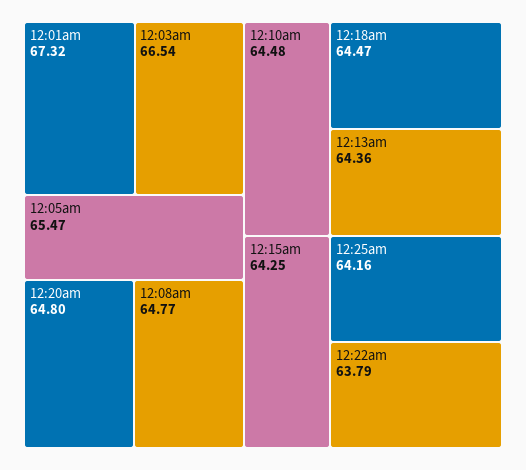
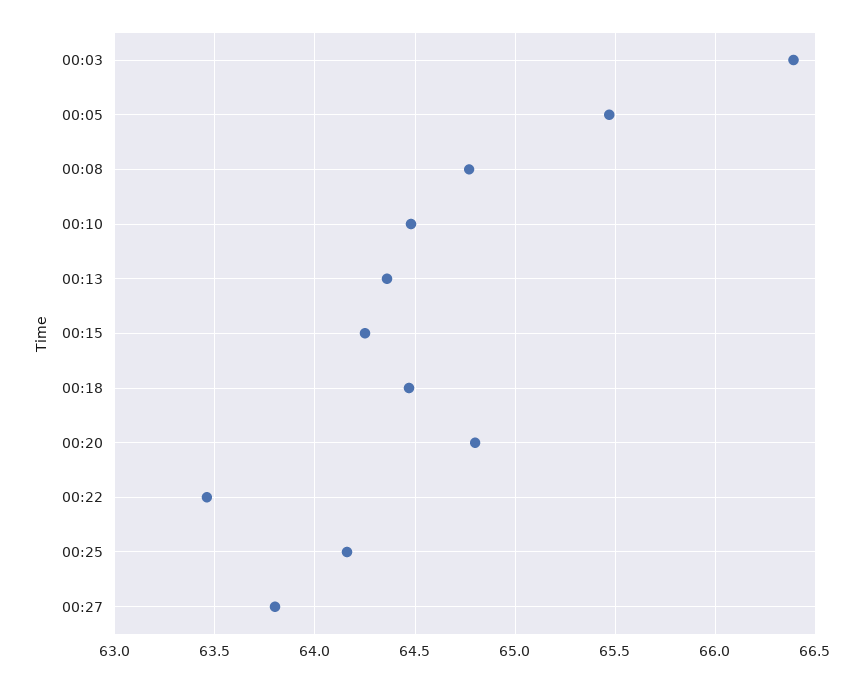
12:01am: 67.32 -> none
12:03am: 66.54 -> 66.4
12:22am: 63.79 -> 63.45
00:27: none -> 63.8

